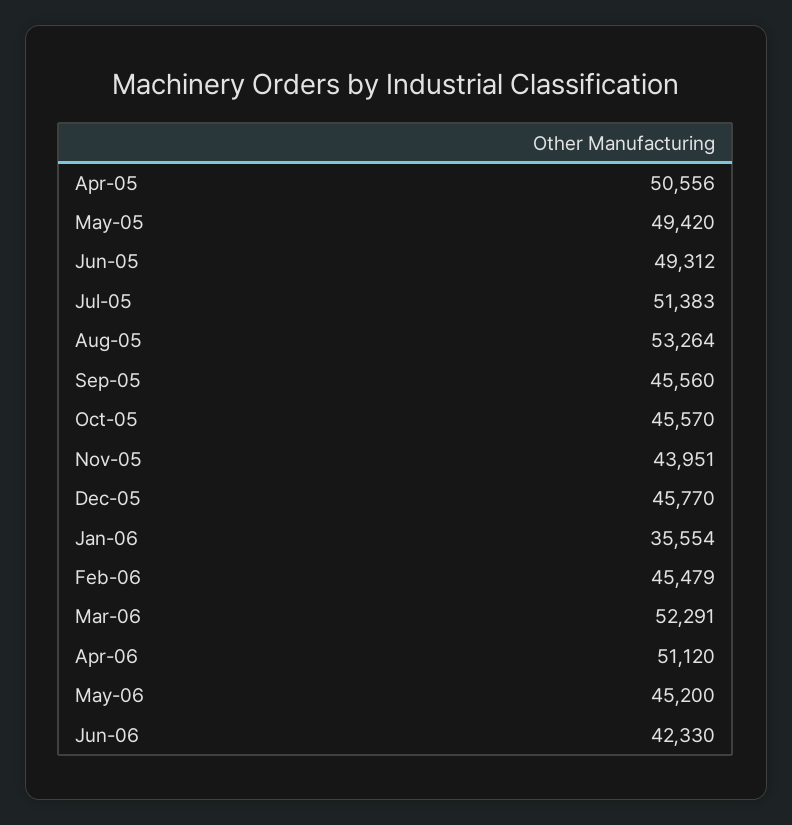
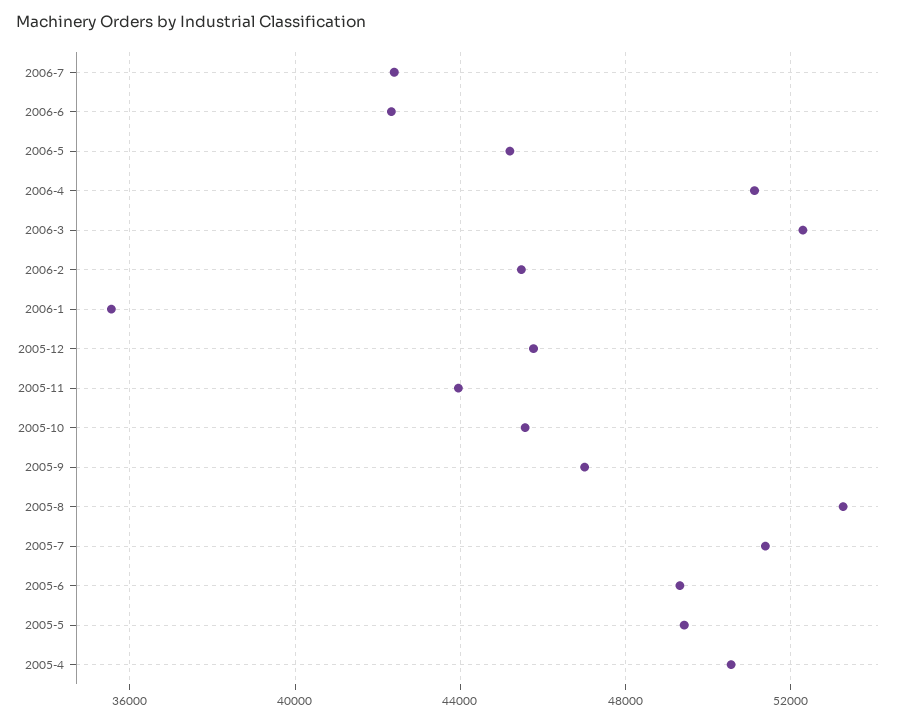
Sep-05: 45560 -> 47000
2006-7: none -> 42500

